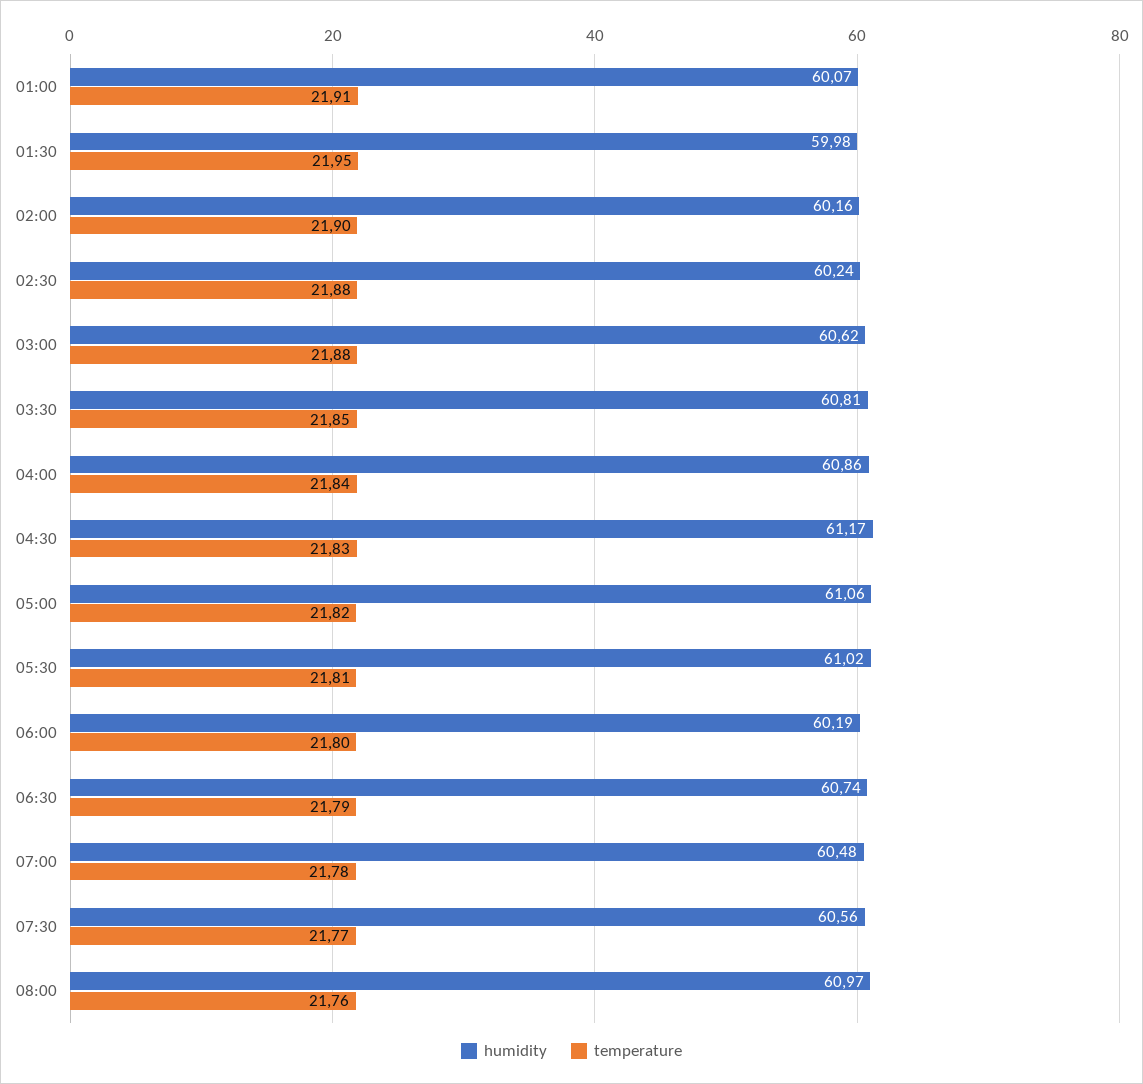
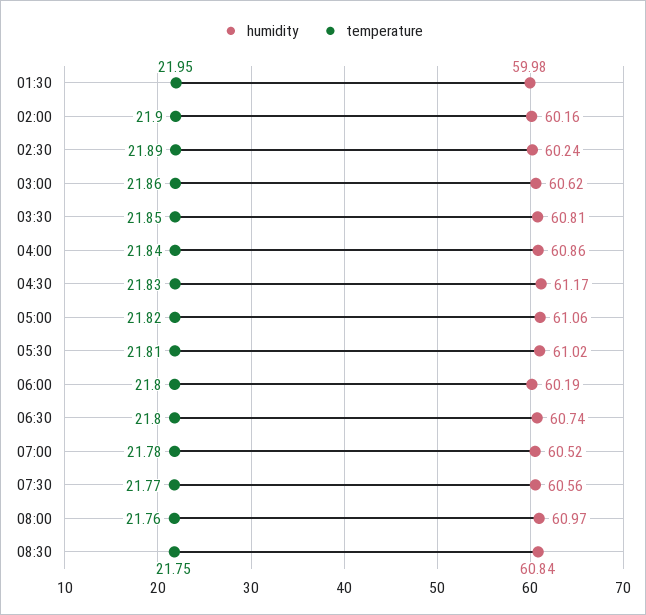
humidity, 01:00: 60.07 -> none
temperature, 01:00: 21.91 -> none
temperature, 02:30: 21.88 -> 21.89
temperature, 03:00: 21.88 -> 21.86
temperature, 06:30: 21.79 -> 21.8
humidity, 07:00: 60.48 -> 60.52
humidity, 08:30: none -> 60.84
temperature, 08:30: none -> 21.75

